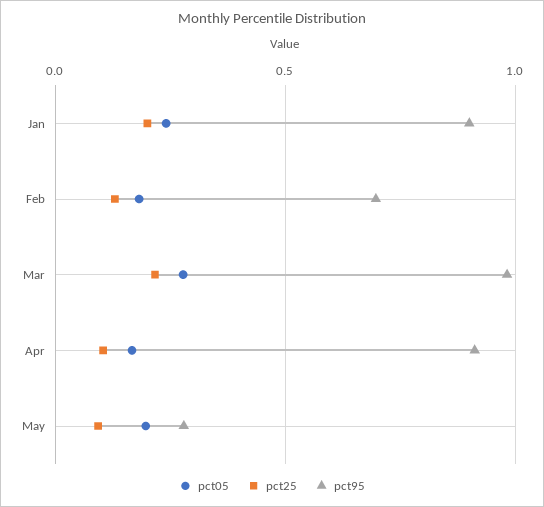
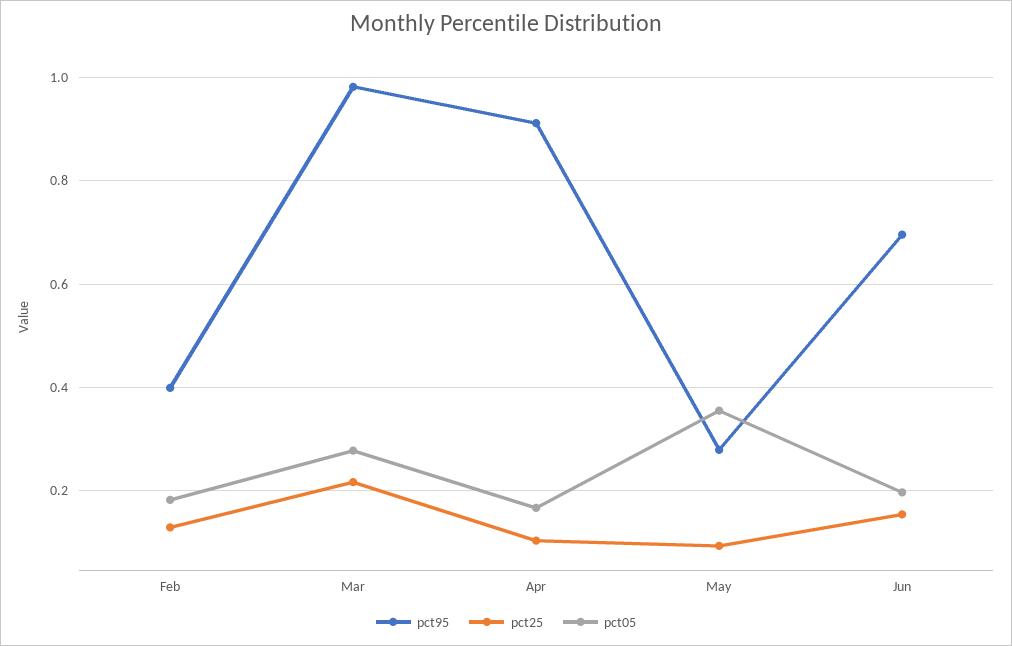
pct05, Jan: 0.25 -> none
pct25, Jan: 0.2 -> none
pct95, Jan: 0.9 -> none
pct95, Feb: 0.7 -> 0.4
pct05, May: 0.2 -> 0.36
pct95, Jun: none -> 0.7
pct25, Jun: none -> 0.16
pct05, Jun: none -> 0.2

